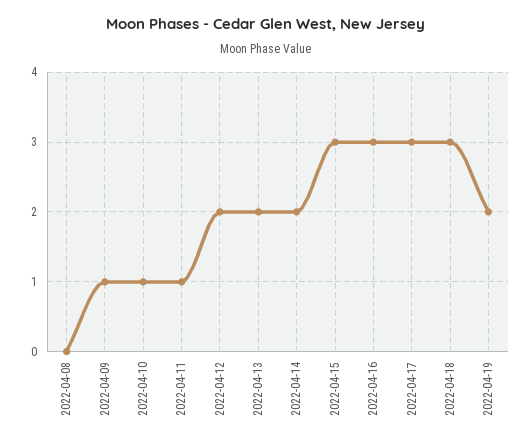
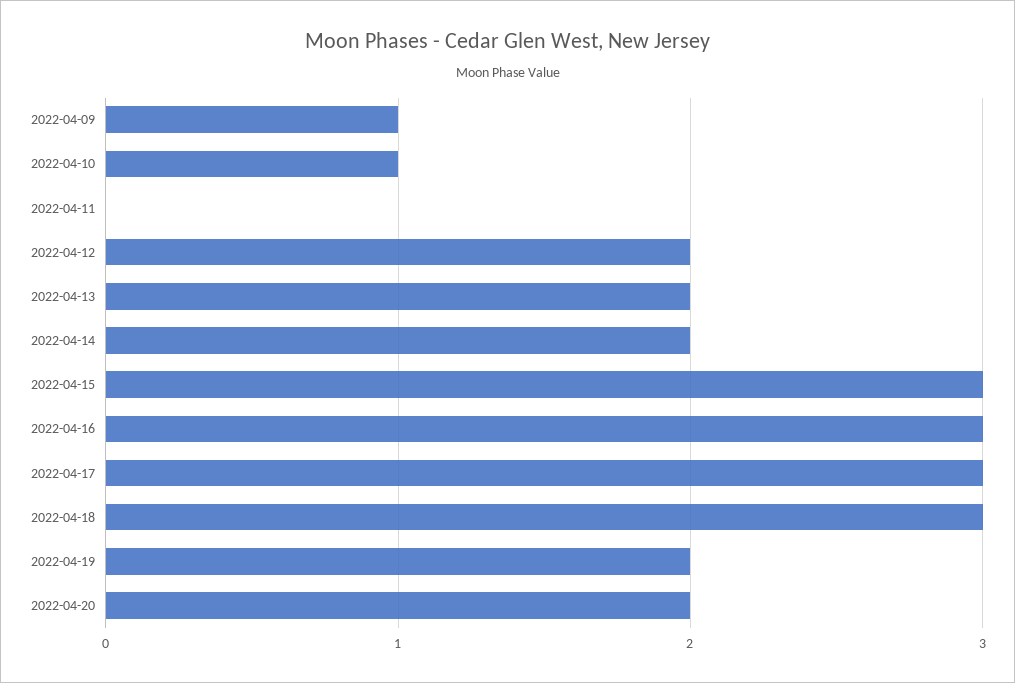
2022-04-08: 0 -> none
2022-04-11: 1 -> 0
2022-04-20: none -> 2

